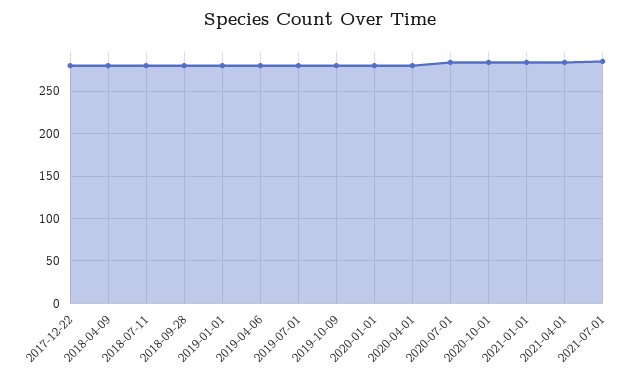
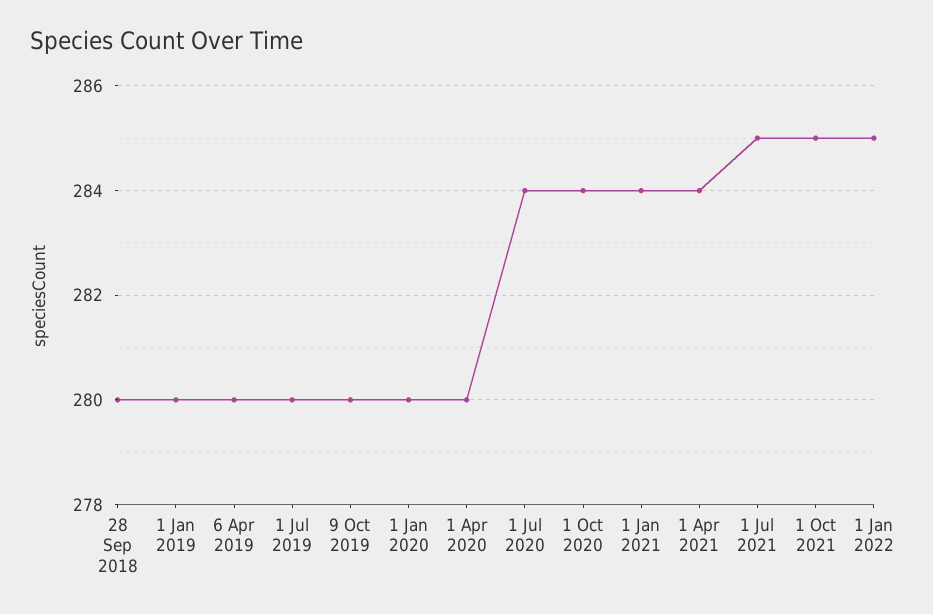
2017-12-22: 280 -> none
2018-04-09: 280 -> none
2018-07-11: 280 -> none
1 Oct 2021: none -> 285
1 Jan 2022: none -> 285

